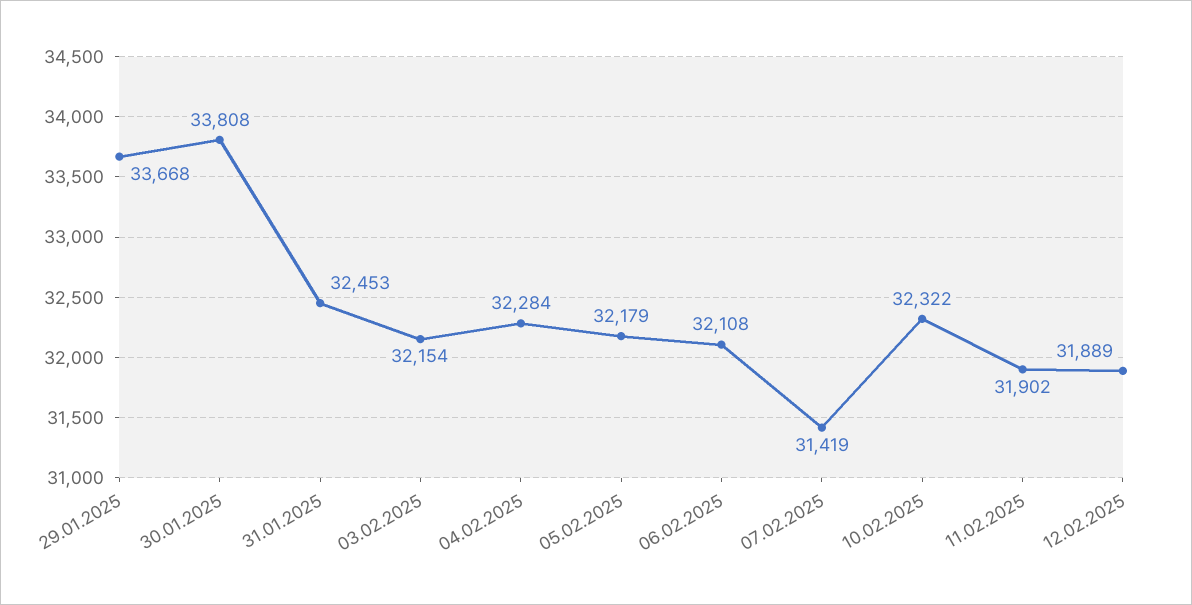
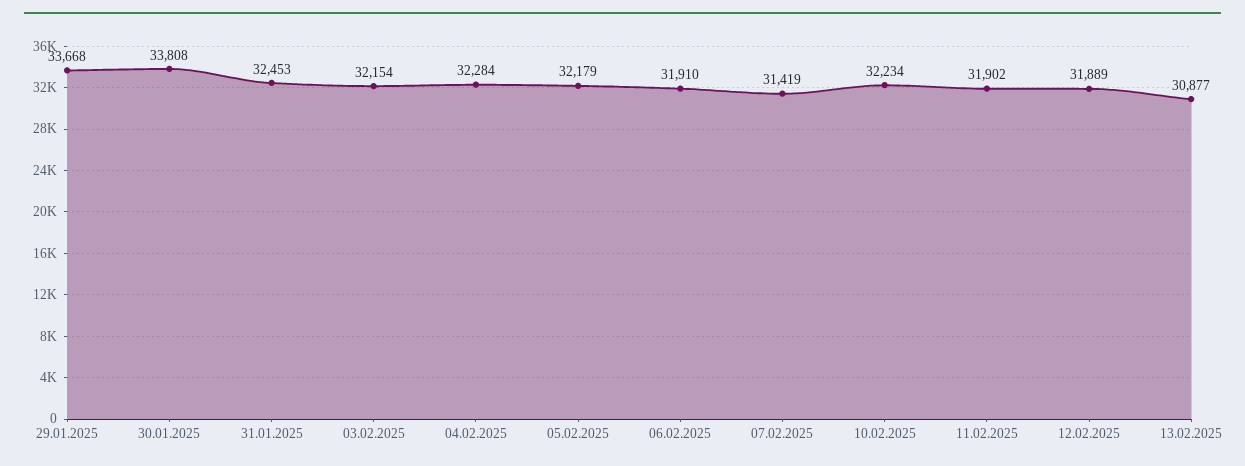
06.02.2025: 32108 -> 31910
10.02.2025: 32322 -> 32234
13.02.2025: none -> 30877

